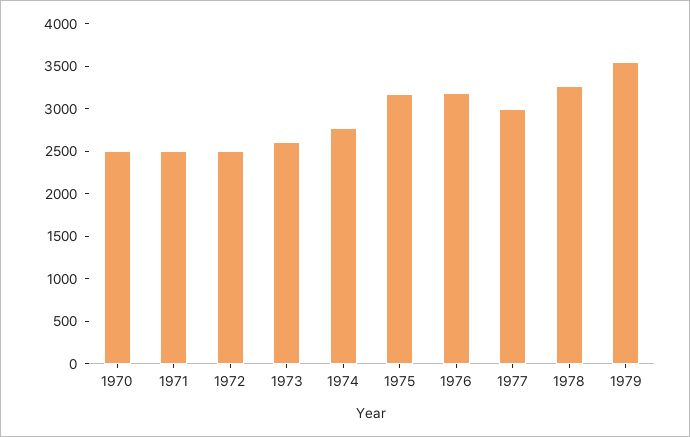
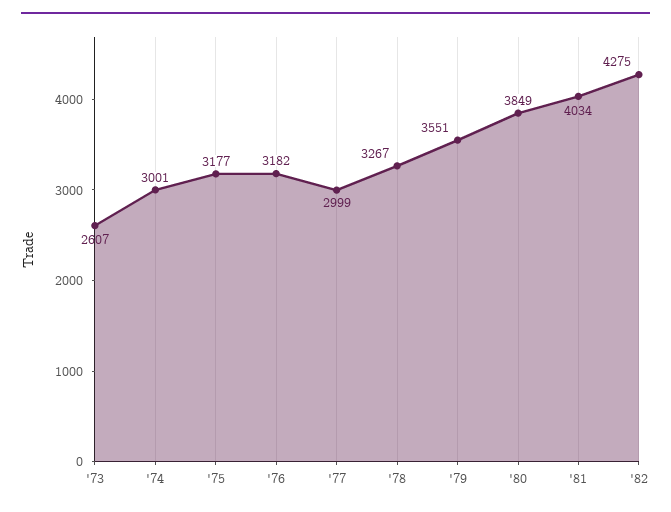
1970: 2500 -> none
1971: 2500 -> none
1972: 2500 -> none
1974: 2800 -> 3001
'80: none -> 3849
'81: none -> 4034
'82: none -> 4275

